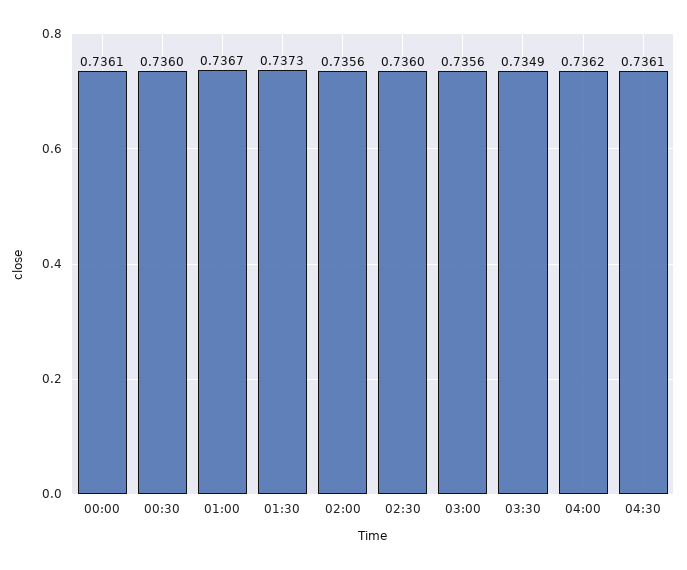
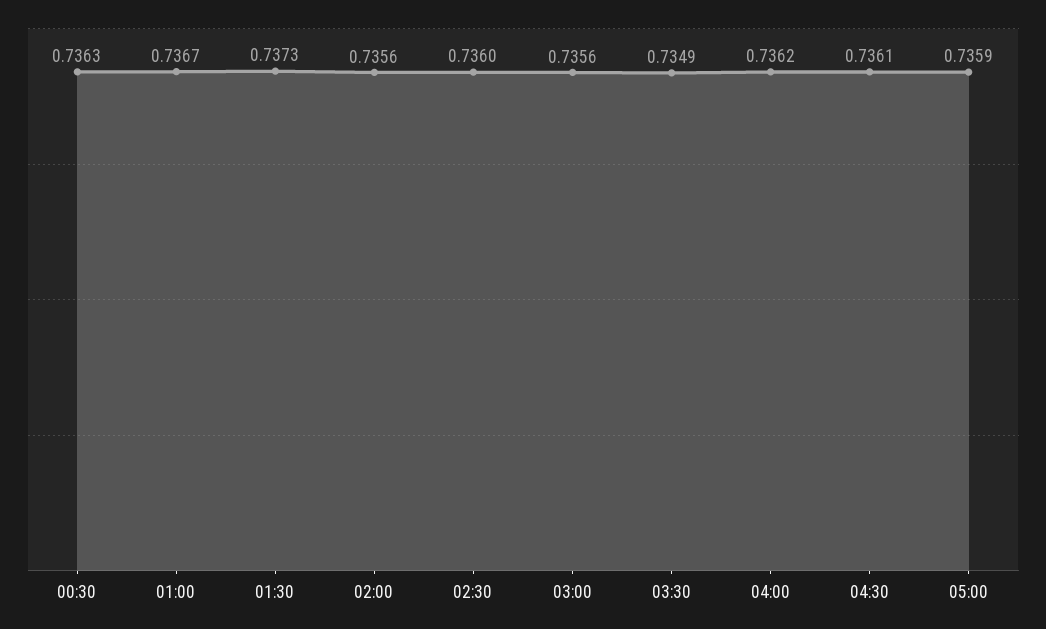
00:00: 0.7361 -> none
00:30: 0.736 -> 0.7363
05:00: none -> 0.7359

